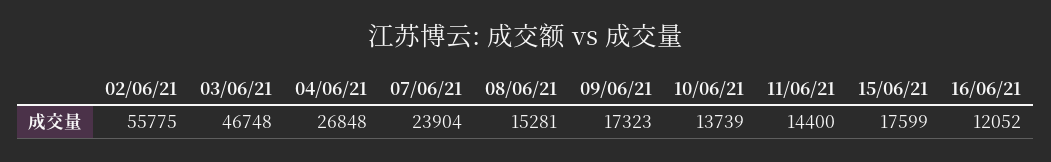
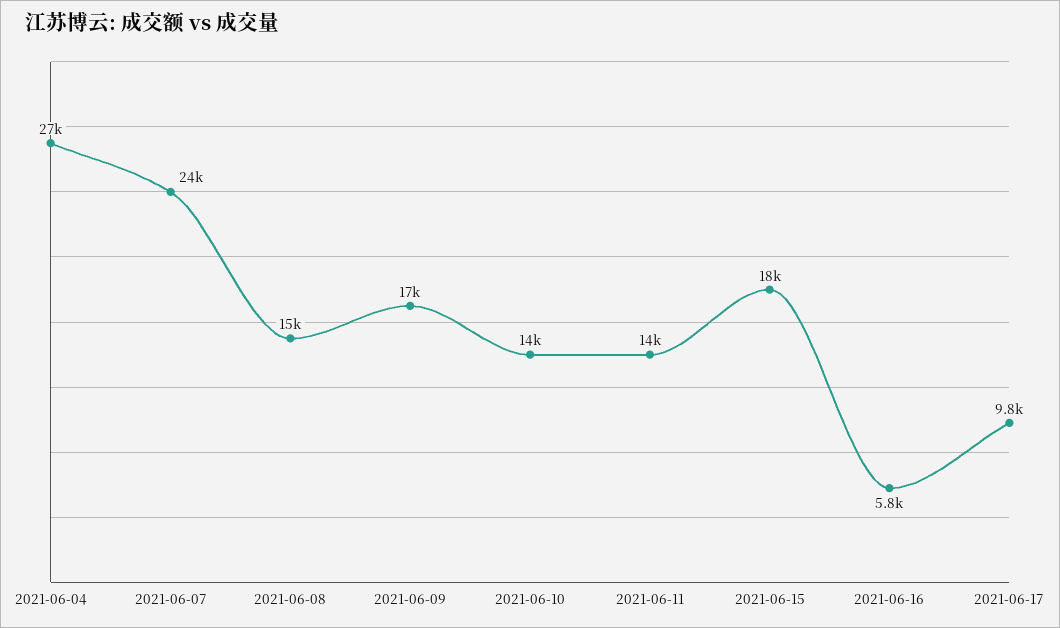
02/06/21: 55775 -> none
03/06/21: 46748 -> none
16/06/21: 12052 -> 5800
2021-06-17: none -> 9800

